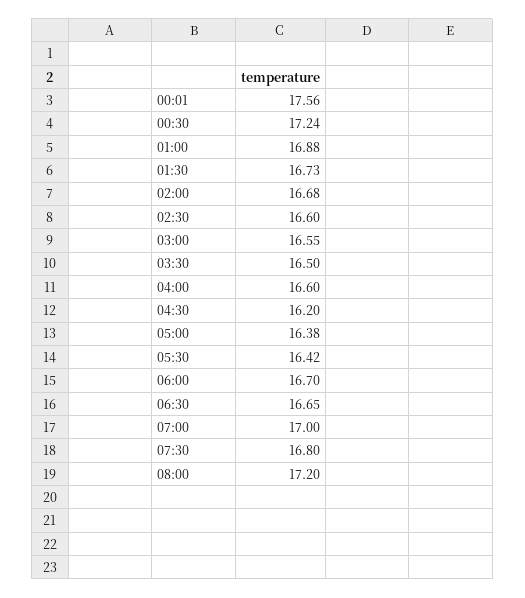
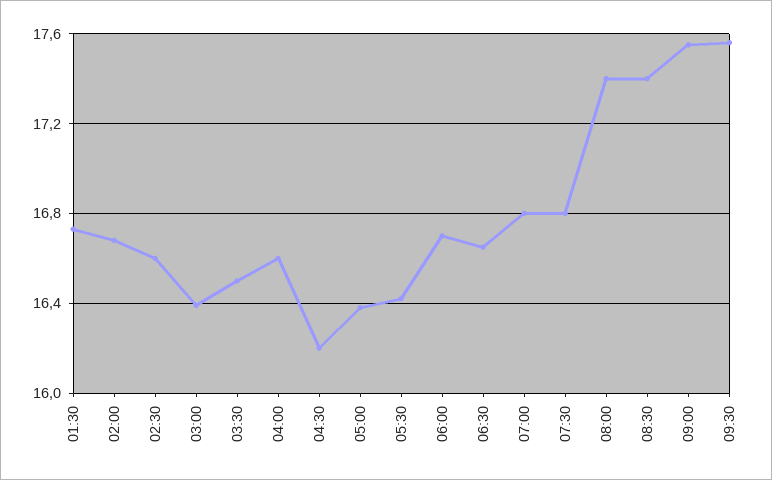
00:01: 17.56 -> none
00:30: 17.24 -> none
01:00: 16.88 -> none
03:00: 16.55 -> 16.4
07:00: 17 -> 16.8
08:00: 17.2 -> 17.4
08:30: none -> 17.4
09:00: none -> 17.55
09:30: none -> 17.55

